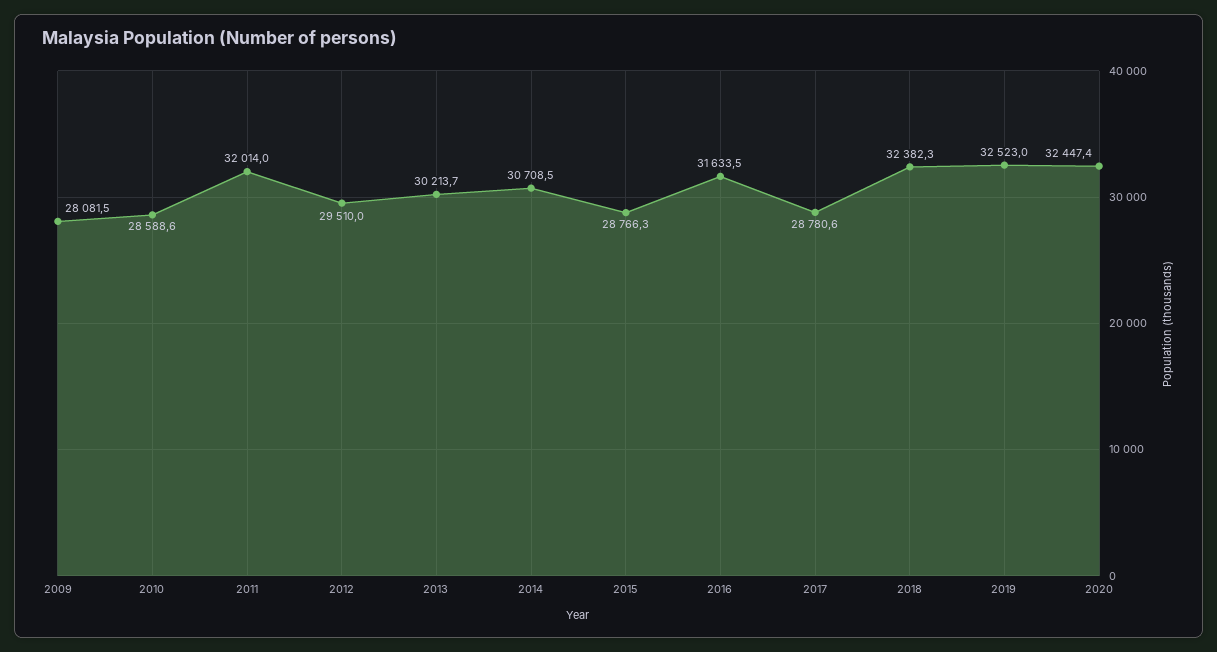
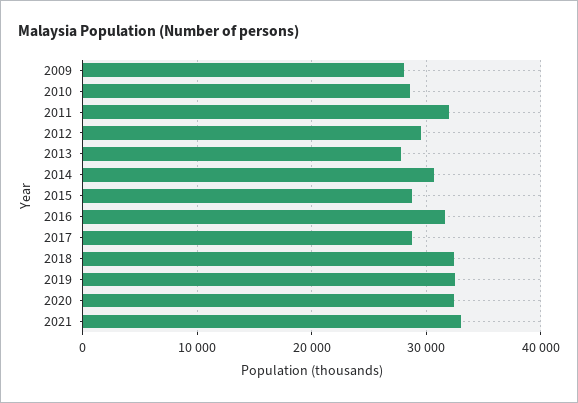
2013: 30213.7 -> 28000
2021: none -> 33000

